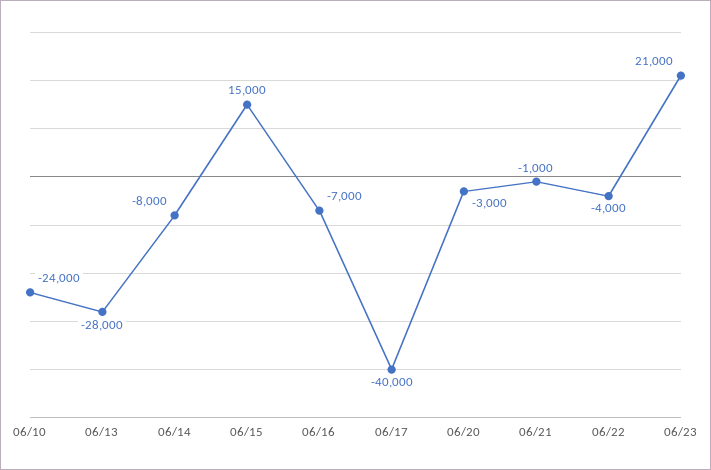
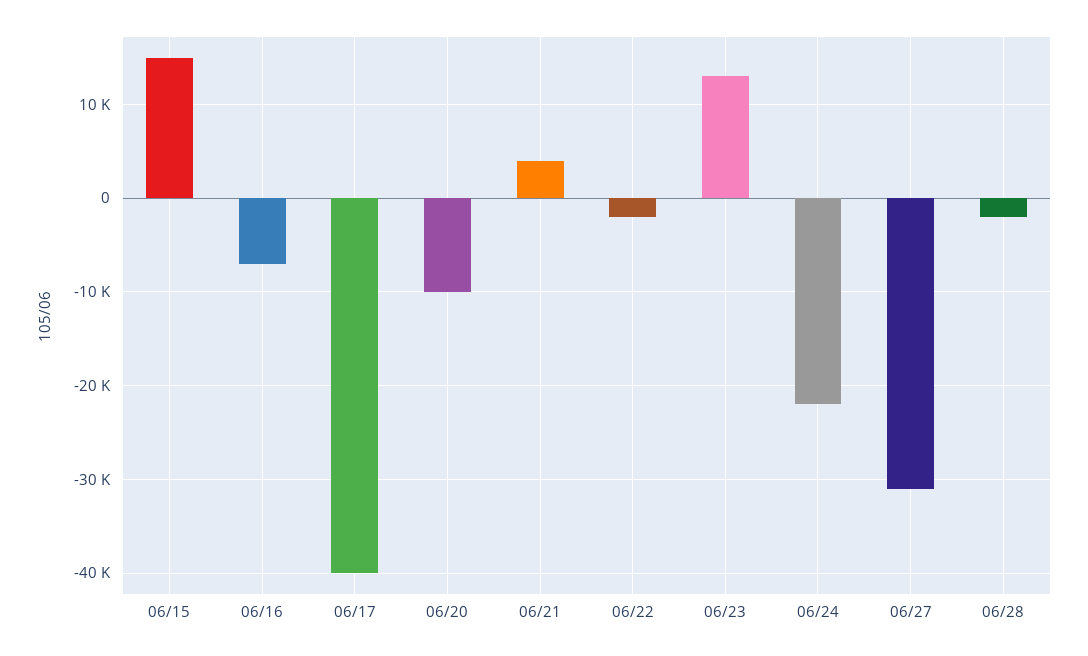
06/10: -24000 -> none
06/13: -28000 -> none
06/14: -8000 -> none
06/20: -3000 -> -10000
06/21: -1000 -> 4000
06/22: -4000 -> -2000
06/23: 21000 -> 13000
06/24: none -> -22000
06/27: none -> -31000
06/28: none -> -2000

